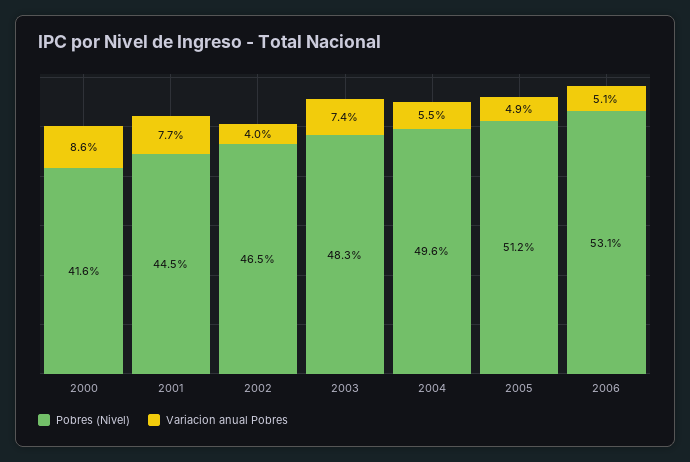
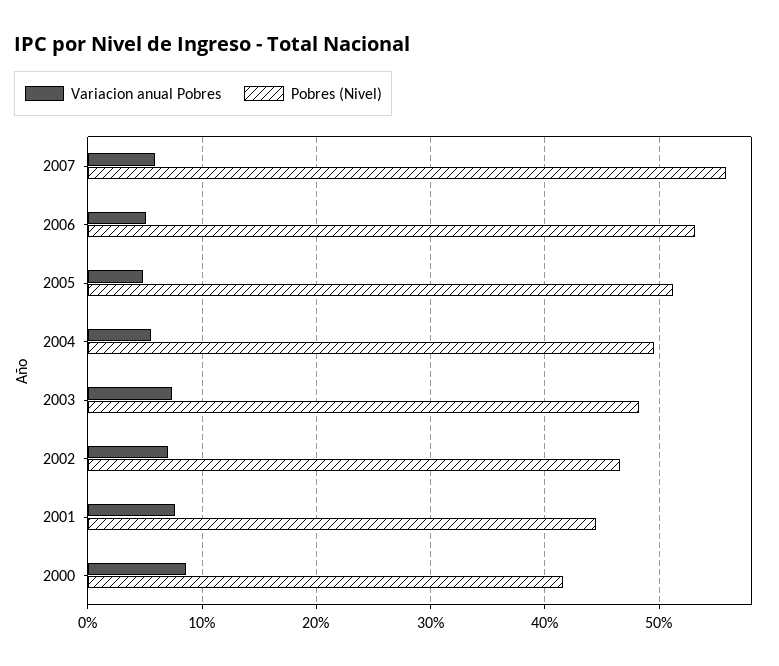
Variacion anual Pobres, 2002: 4 -> 7
Variacion anual Pobres, 2007: none -> 6
Pobres (Nivel), 2007: none -> 56

